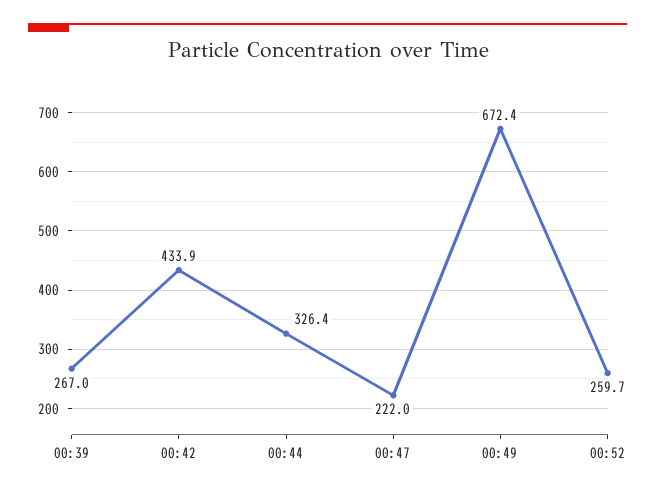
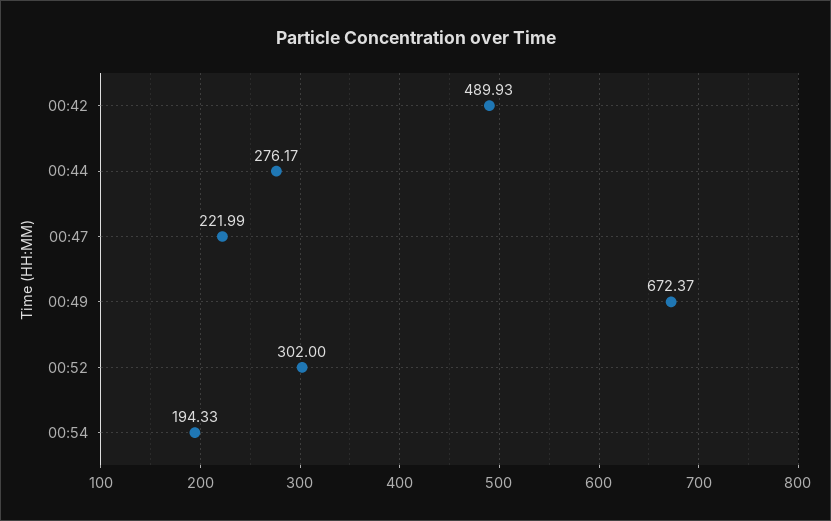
00:39: 267 -> none
00:42: 433.9 -> 489.93
00:44: 326.4 -> 276.17
00:52: 259.7 -> 302
00:54: none -> 194.33

